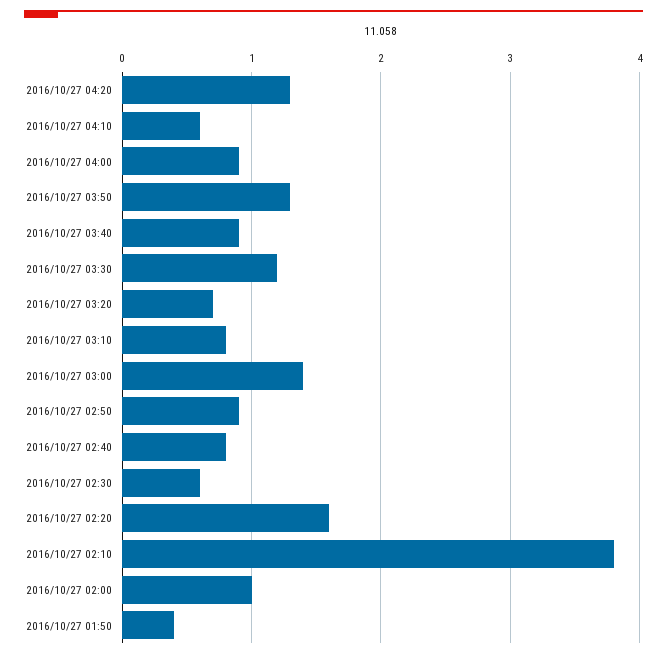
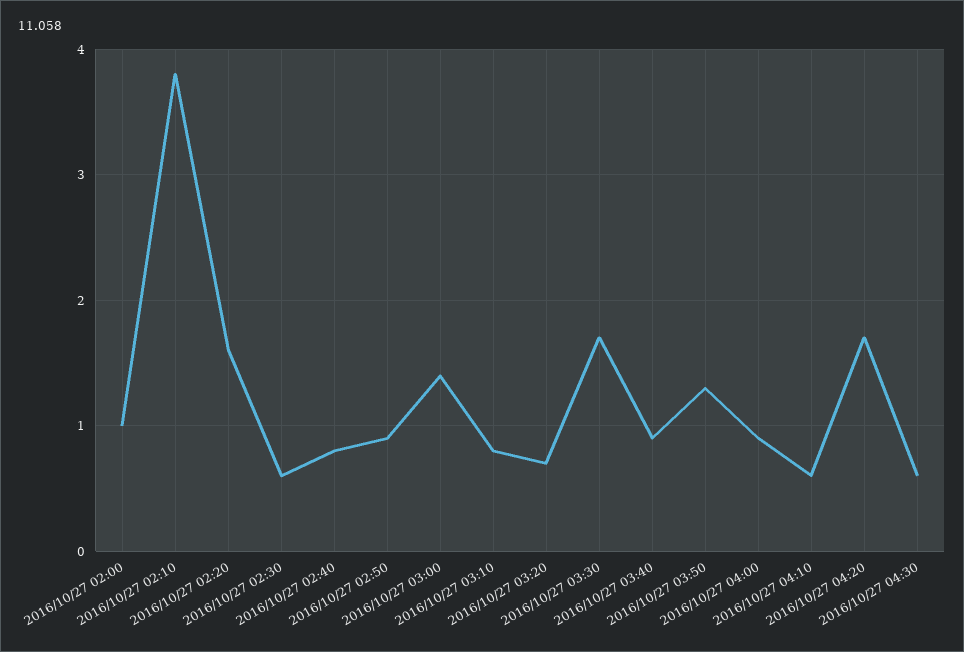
2016/10/27 04:20: 1.3 -> 1.7
2016/10/27 03:30: 1.2 -> 1.7
2016/10/27 01:50: 0.4 -> none
2016/10/27 04:30: none -> 0.6

